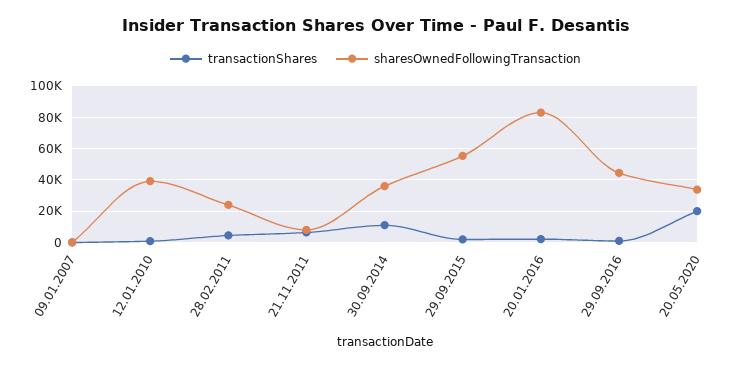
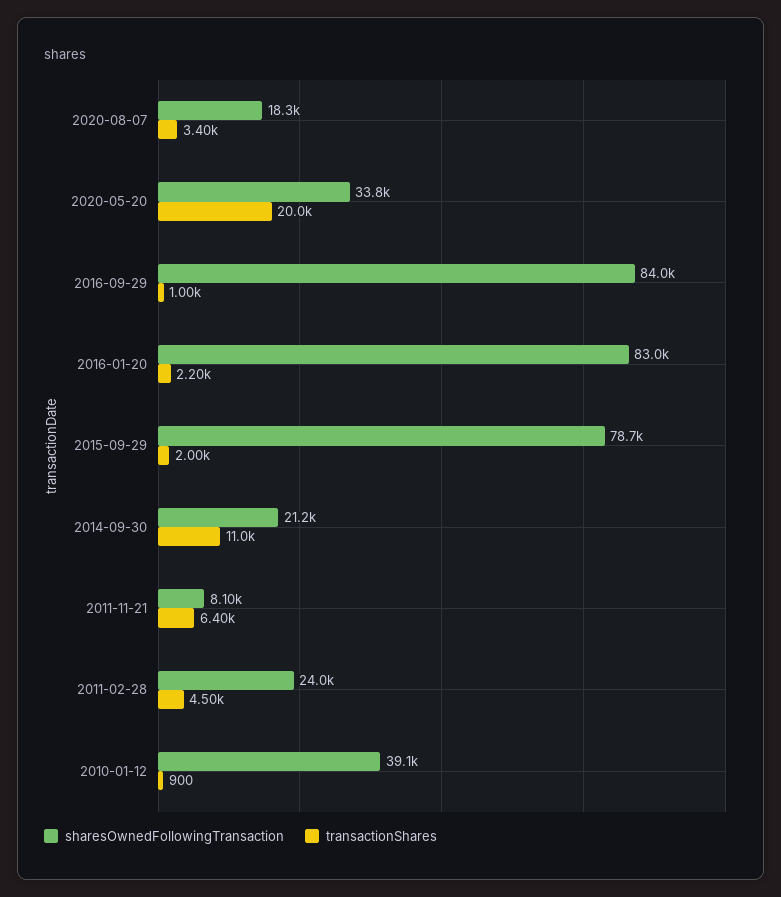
transactionShares, 09.01.2007: 0 -> none
sharesOwnedFollowingTransaction, 09.01.2007: 0 -> none
sharesOwnedFollowingTransaction, 30.09.2014: 35000 -> 21200
sharesOwnedFollowingTransaction, 29.09.2015: 55000 -> 78700
sharesOwnedFollowingTransaction, 29.09.2016: 45000 -> 84000
sharesOwnedFollowingTransaction, 2020-08-07: none -> 18300
transactionShares, 2020-08-07: none -> 3400

